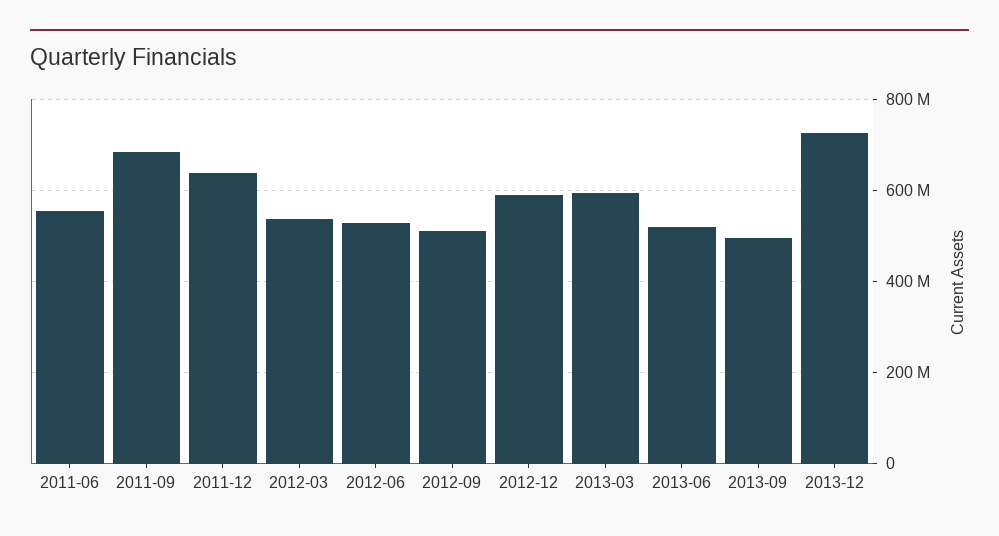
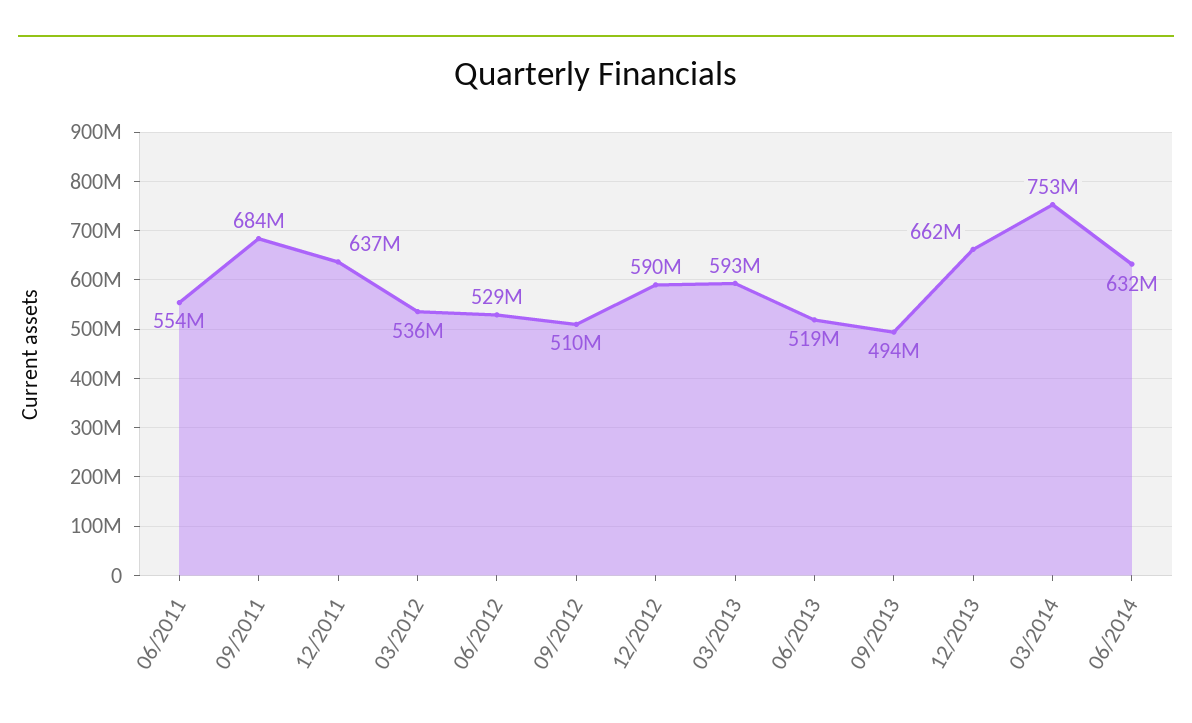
2013-12: 720000000 -> 662000000
03/2014: none -> 753000000
06/2014: none -> 632000000

